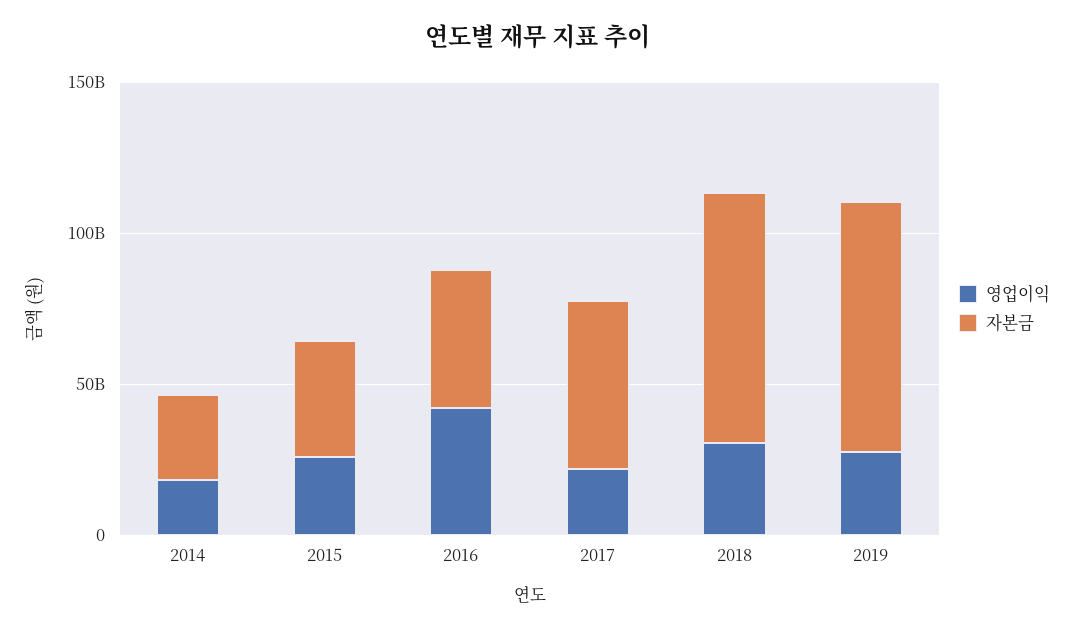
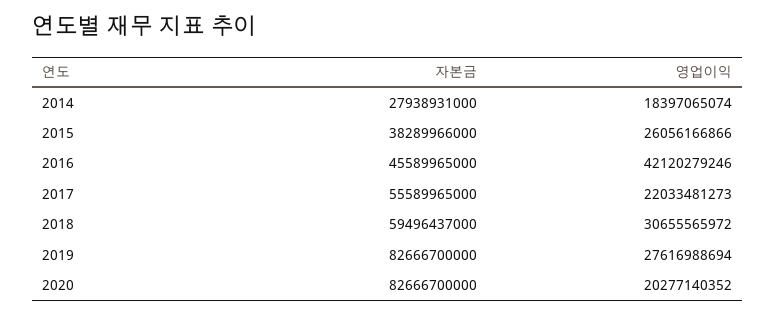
자본금, 2018: 80000000000 -> 59496437000
자본금, 2020: none -> 82666700000
영업이익, 2020: none -> 20277140352

